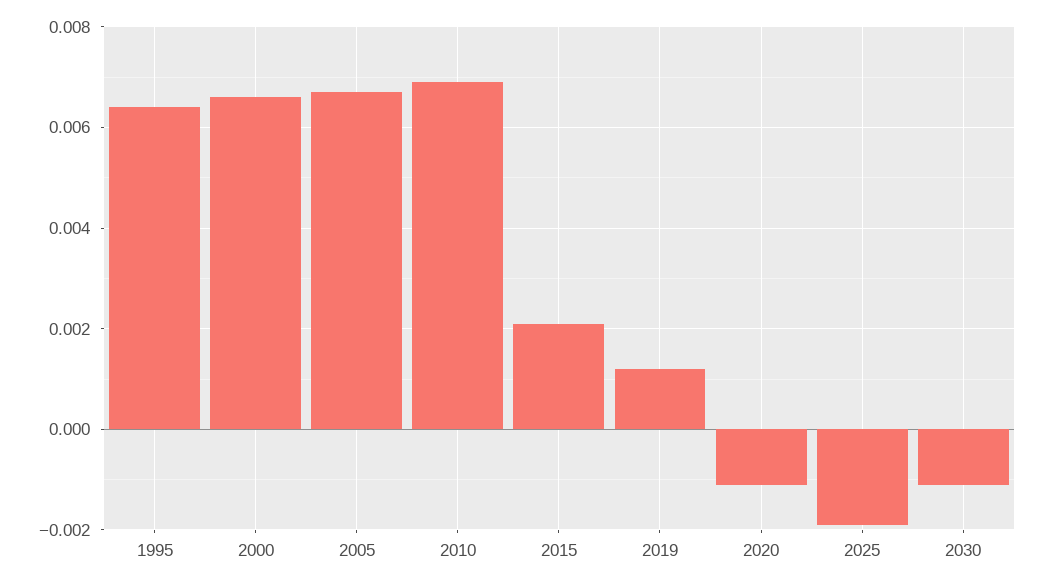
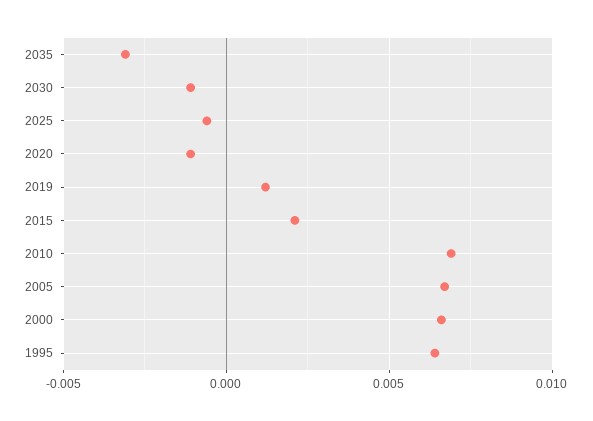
2025: -0.002 -> -0.0005
2035: none -> -0.003

